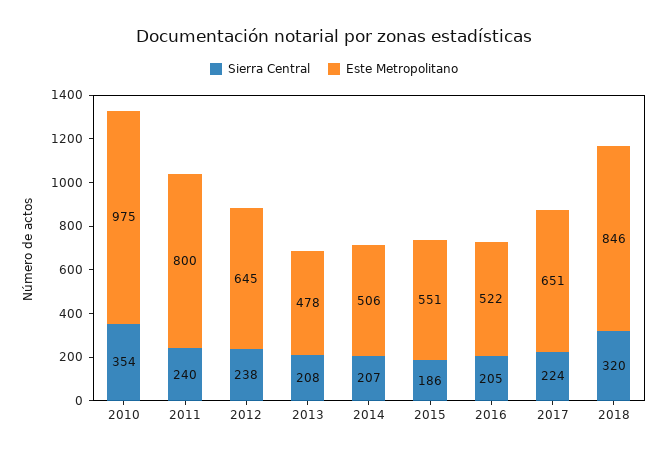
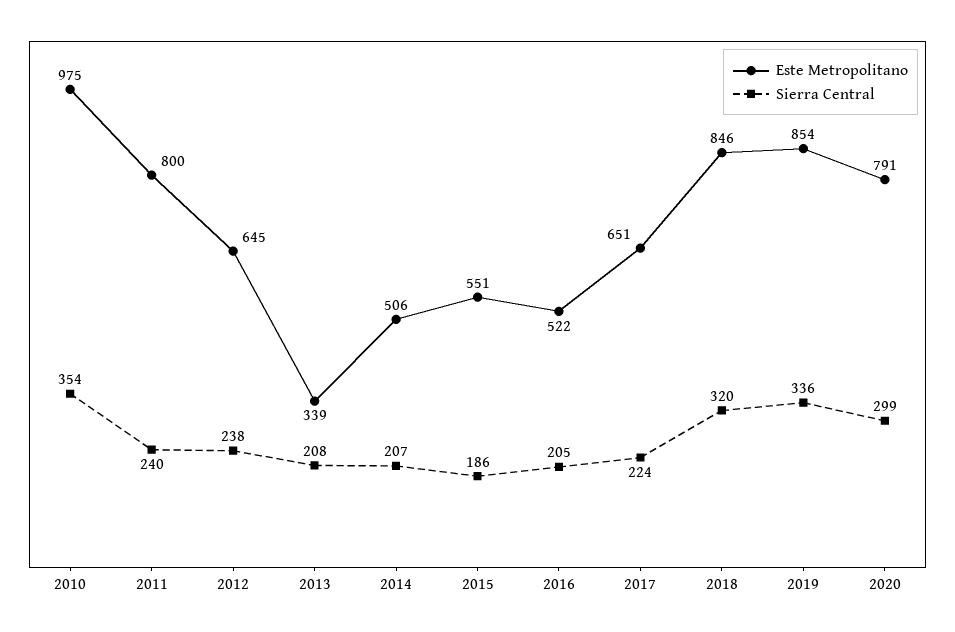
Este Metropolitano, 2013: 478 -> 339
Este Metropolitano, 2019: none -> 854
Sierra Central, 2019: none -> 336
Este Metropolitano, 2020: none -> 791
Sierra Central, 2020: none -> 299

